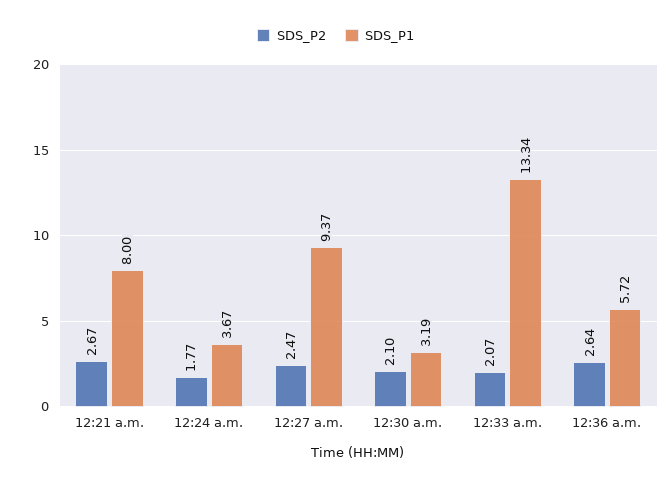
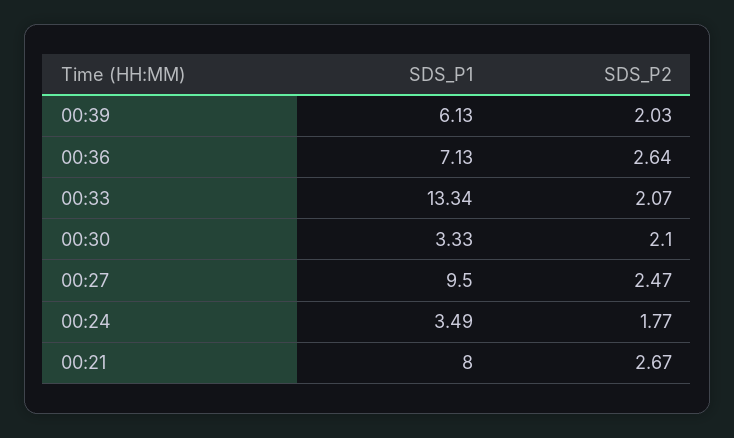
SDS_P1, 12:24 a.m.: 3.67 -> 3.49
SDS_P1, 12:27 a.m.: 9.37 -> 9.5
SDS_P1, 12:30 a.m.: 3.19 -> 3.33
SDS_P1, 12:36 a.m.: 5.72 -> 7.13
SDS_P1, 00:39: none -> 6.13
SDS_P2, 00:39: none -> 2.03

